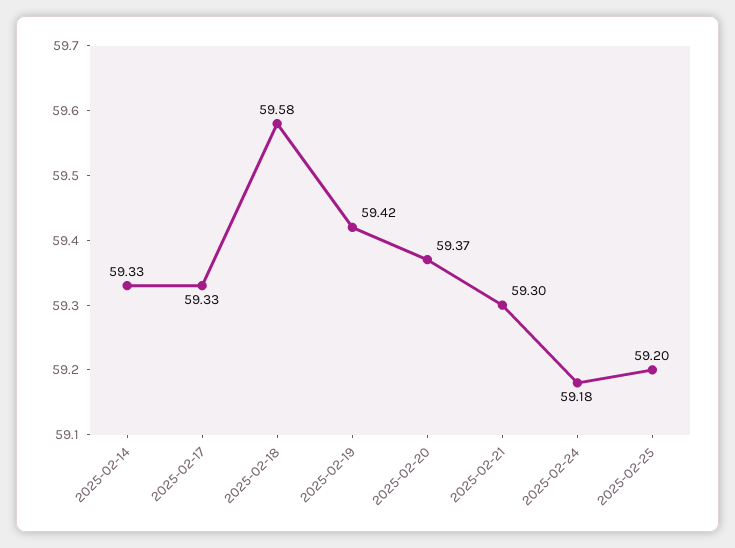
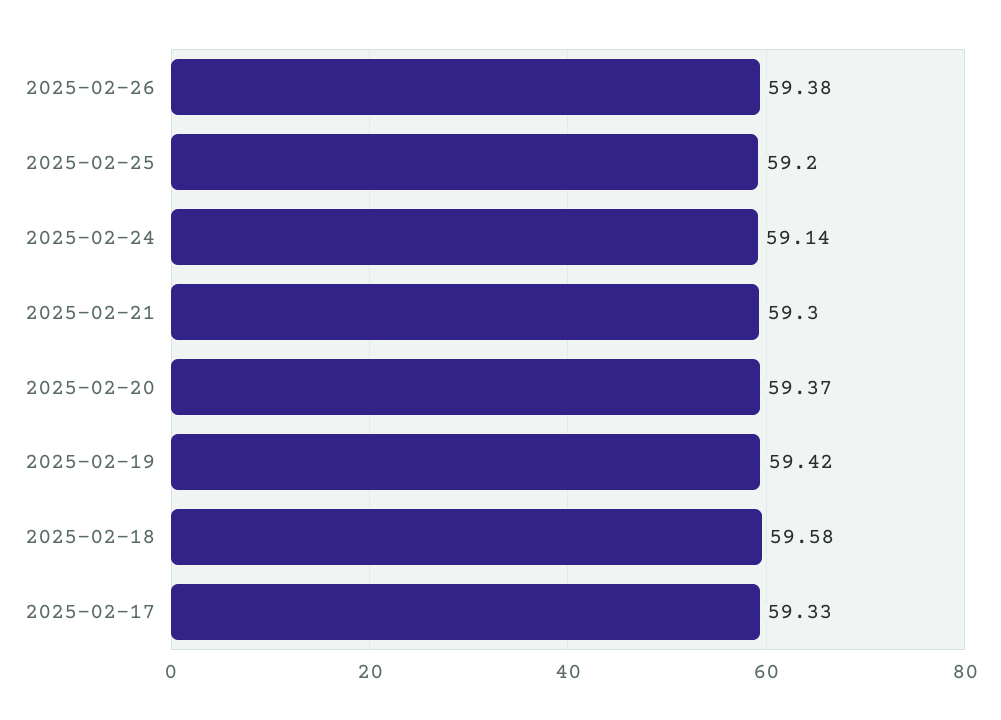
2025-02-14: 59.33 -> none
2025-02-24: 59.18 -> 59.14
2025-02-26: none -> 59.38

